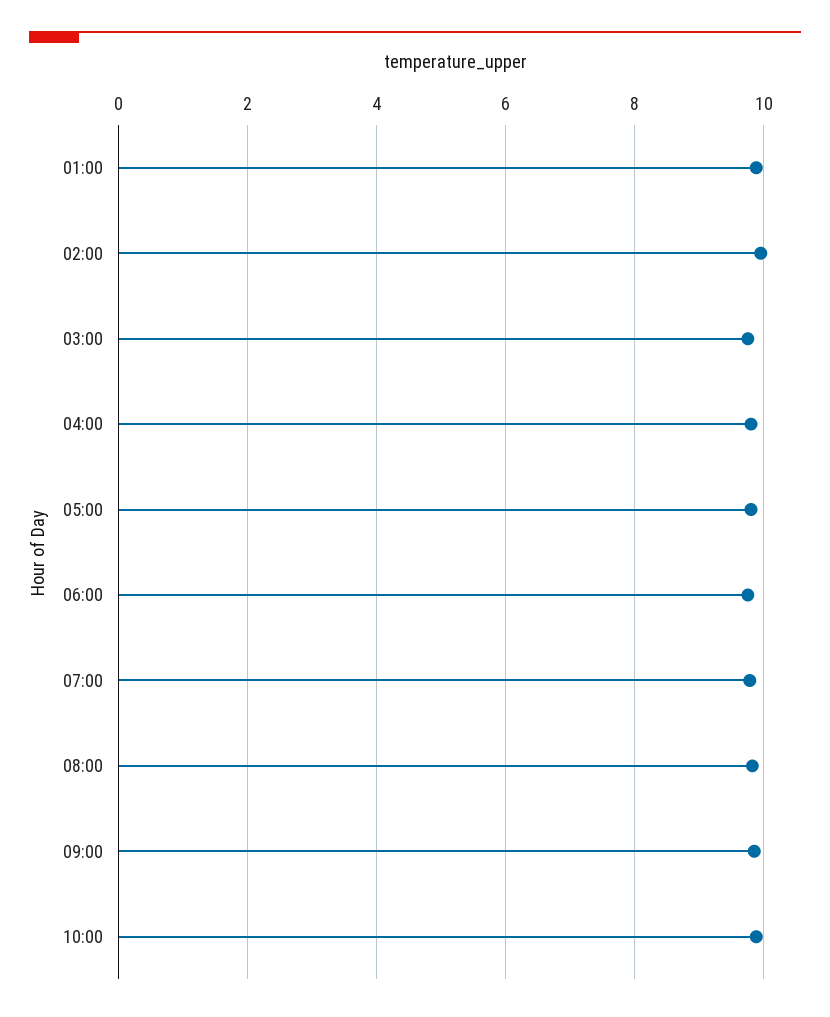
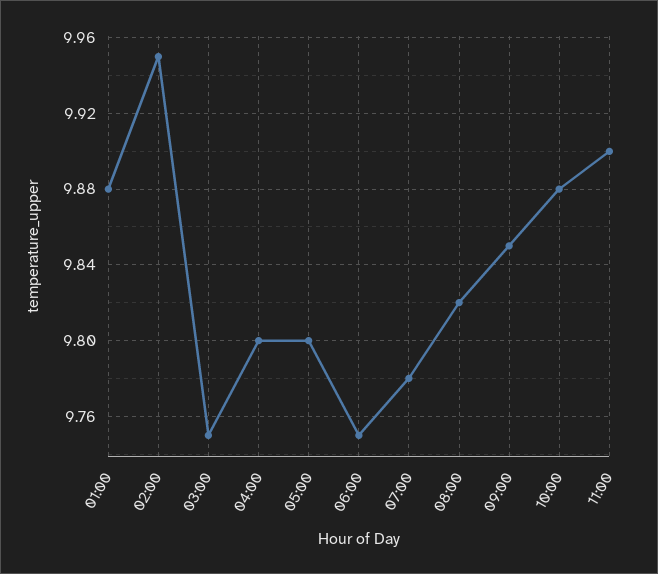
11:00: none -> 9.9

